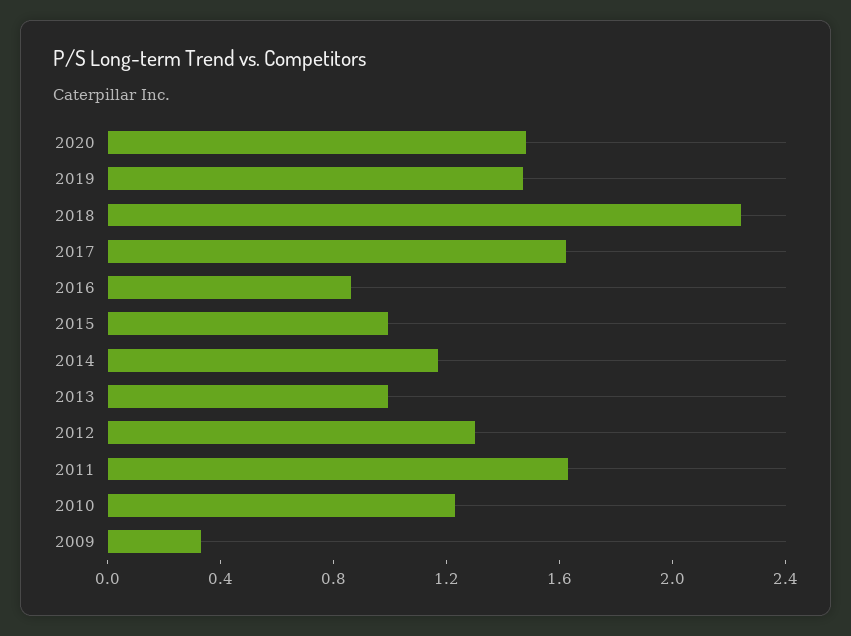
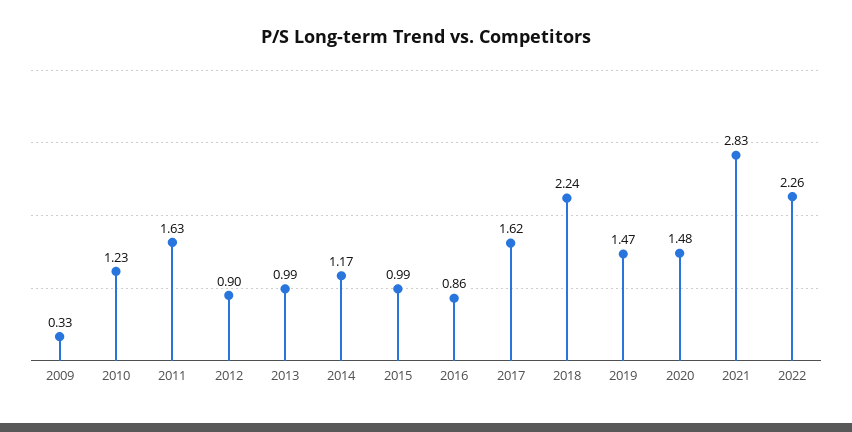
2012: 1.3 -> 0.9
2021: none -> 2.83
2022: none -> 2.26

